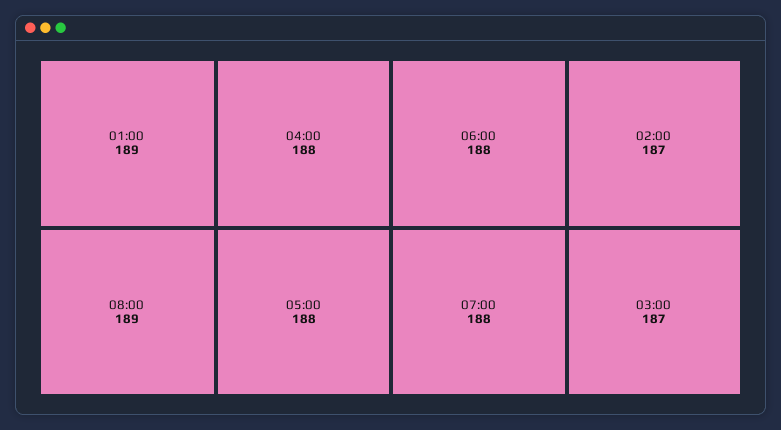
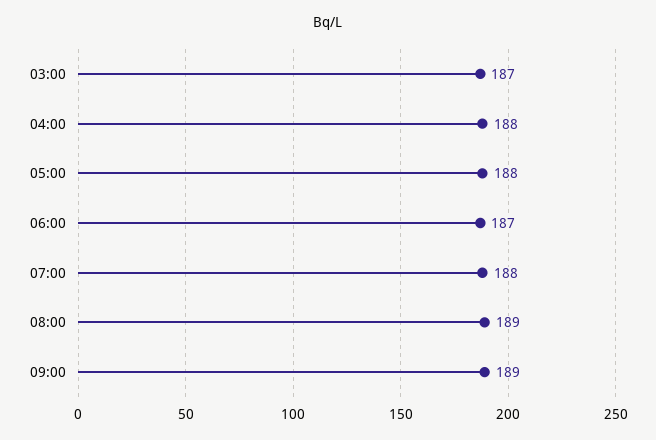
01:00: 189 -> none
06:00: 188 -> 187
02:00: 187 -> none
09:00: none -> 189

